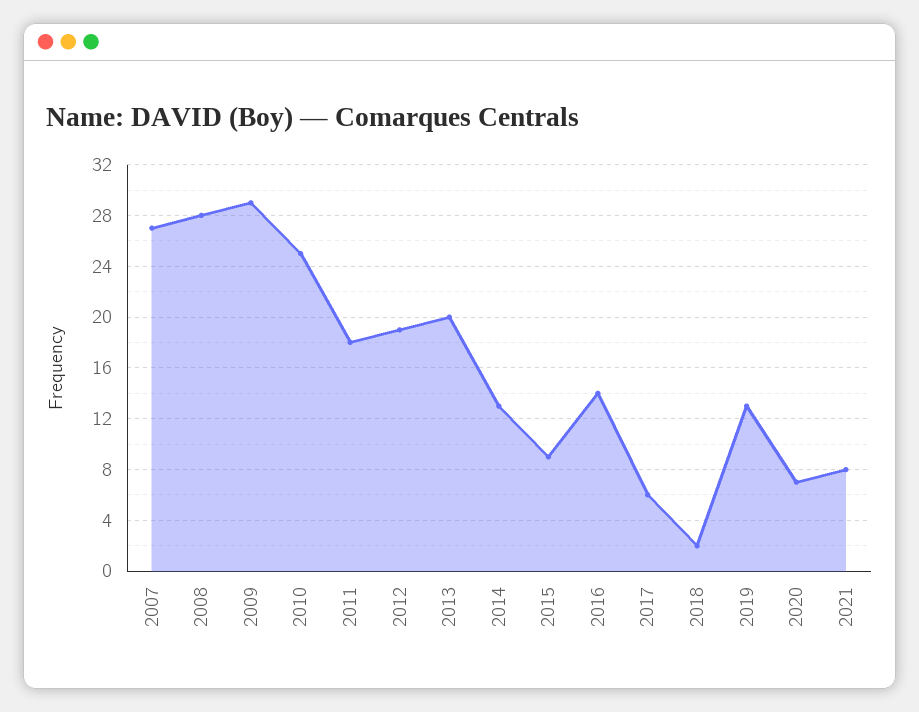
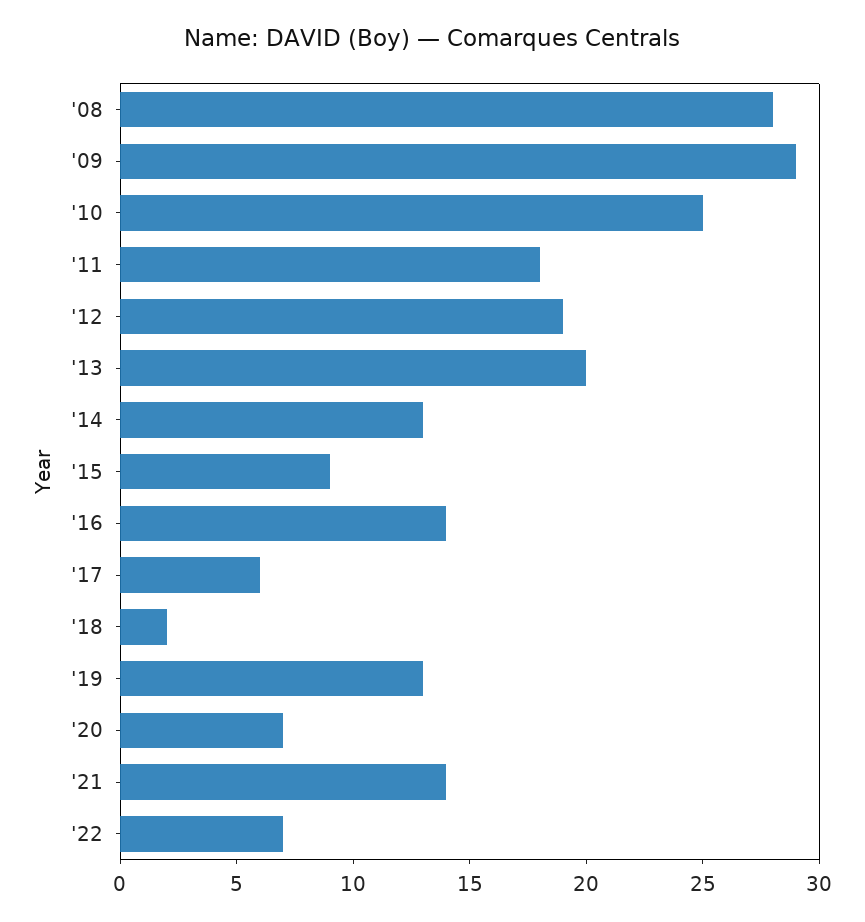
2007: 27 -> none
2021: 8 -> 14
'22: none -> 7

